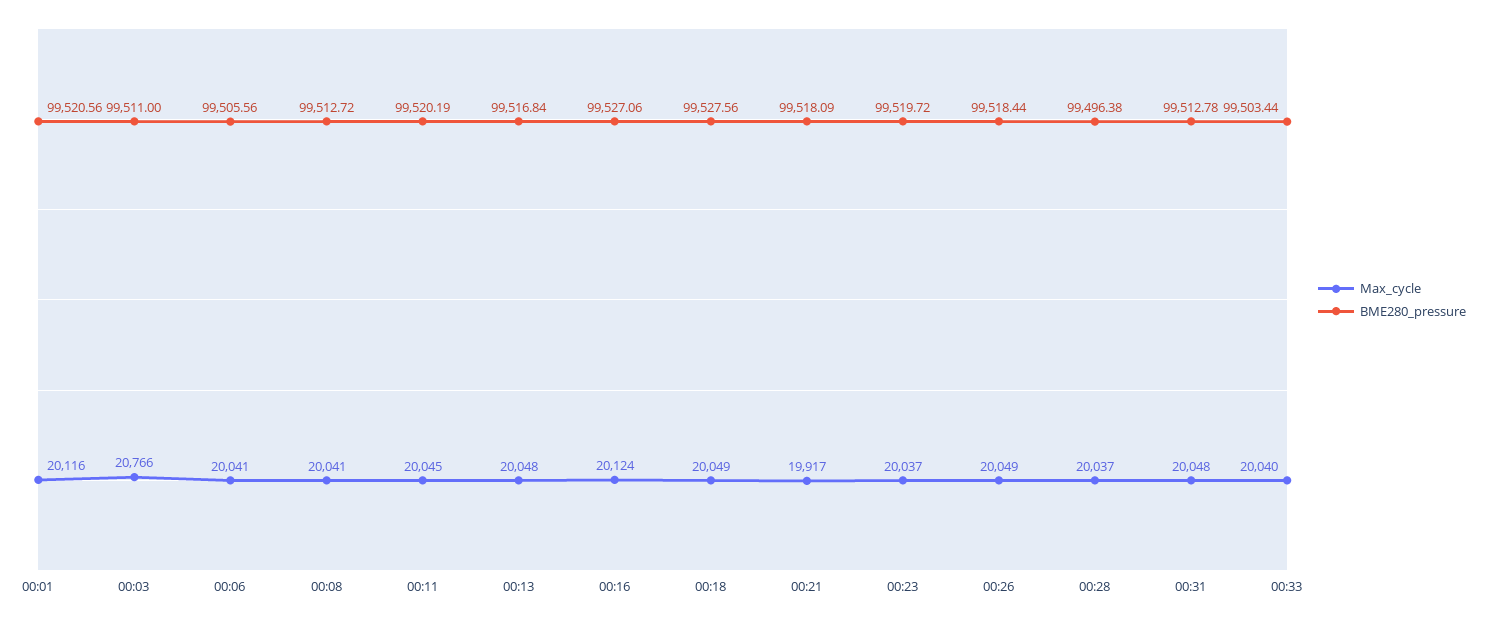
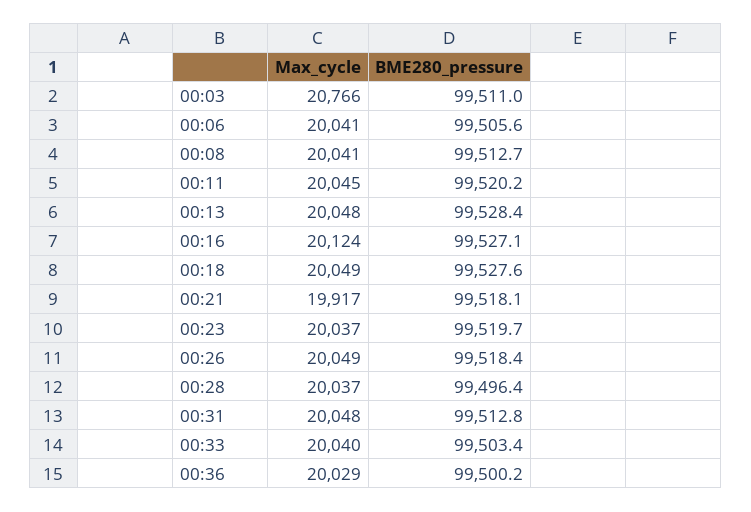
Max_cycle, 00:01: 20116 -> none
BME280_pressure, 00:01: 99520.56 -> none
BME280_pressure, 00:13: 99516.84 -> 99528.4
Max_cycle, 00:36: none -> 20029
BME280_pressure, 00:36: none -> 99500.2

